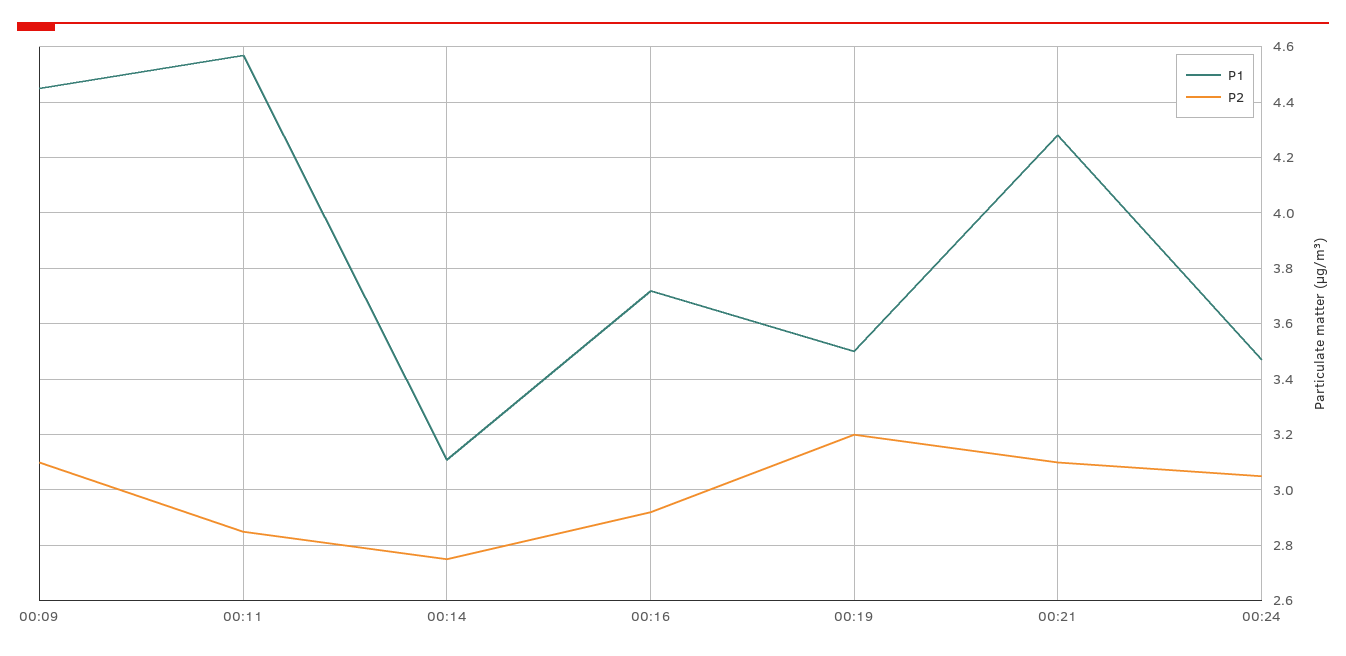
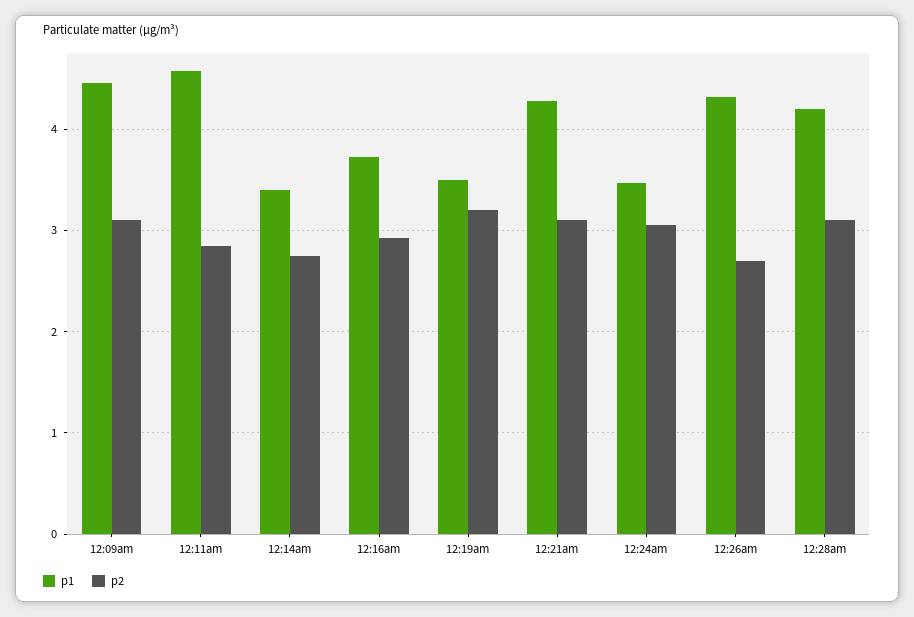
P1, 00:14: 3.1 -> 3.4
P1, 12:26am: none -> 4.3
P2, 12:26am: none -> 2.7
P1, 12:28am: none -> 4.2
P2, 12:28am: none -> 3.1

